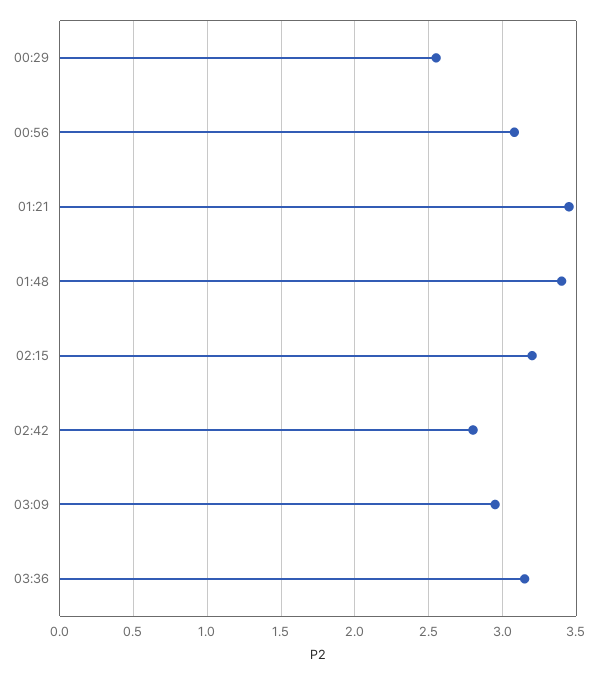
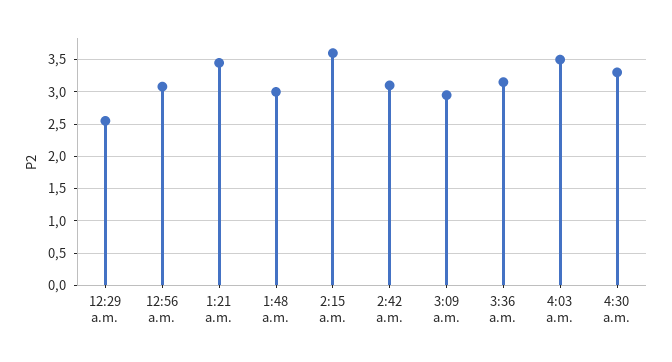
01:48: 3.4 -> 3
02:15: 3.2 -> 3.6
02:42: 2.8 -> 3.1
4:03 a.m.: none -> 3.5
4:30 a.m.: none -> 3.3

